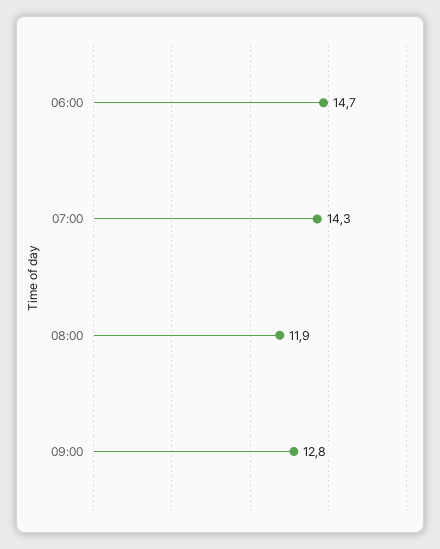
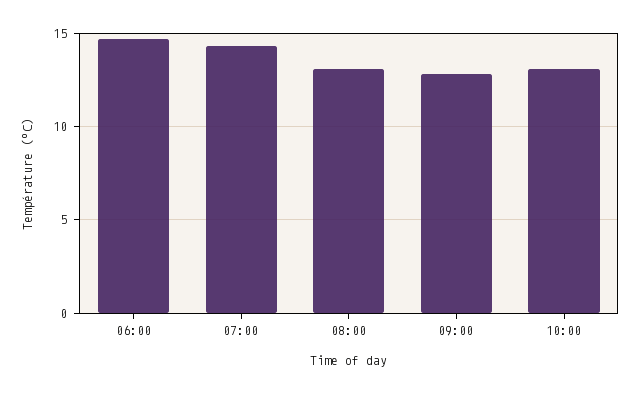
08:00: 11.9 -> 13
10:00: none -> 13

